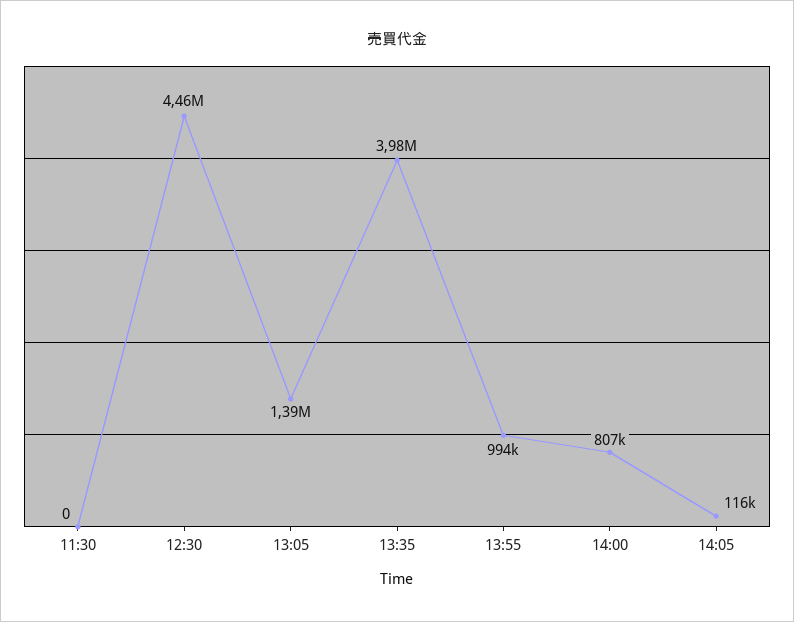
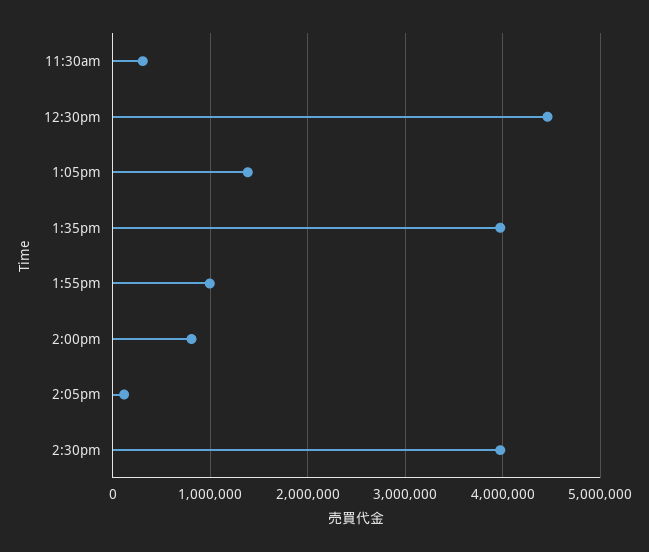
11:30: 0 -> 300000
2:30pm: none -> 4000000

